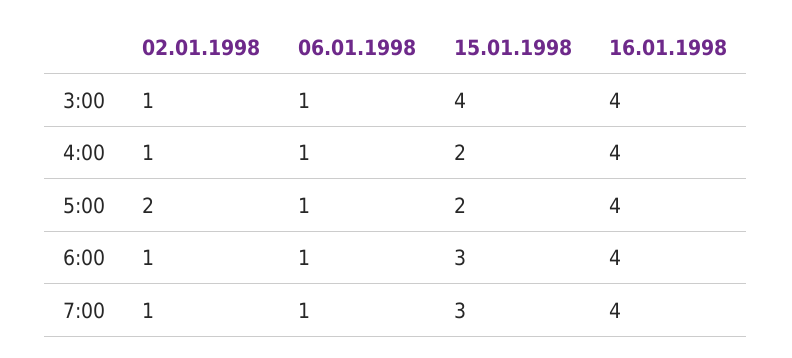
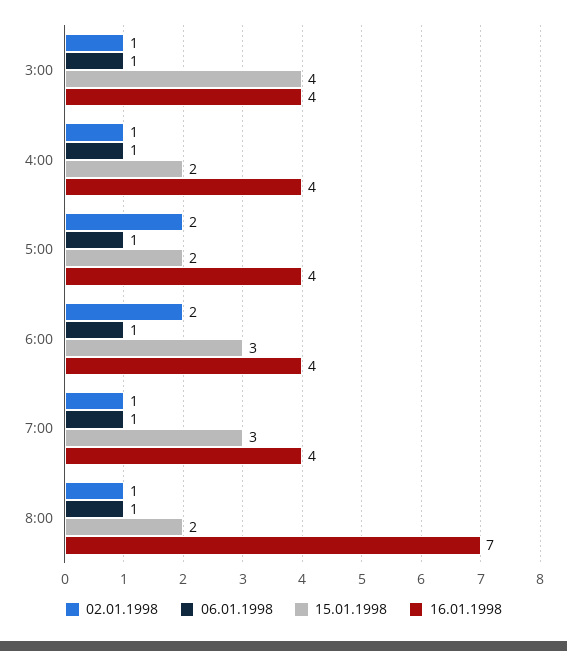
02.01.1998, 6:00: 1 -> 2
02.01.1998, 8:00: none -> 1
06.01.1998, 8:00: none -> 1
15.01.1998, 8:00: none -> 2
16.01.1998, 8:00: none -> 7

